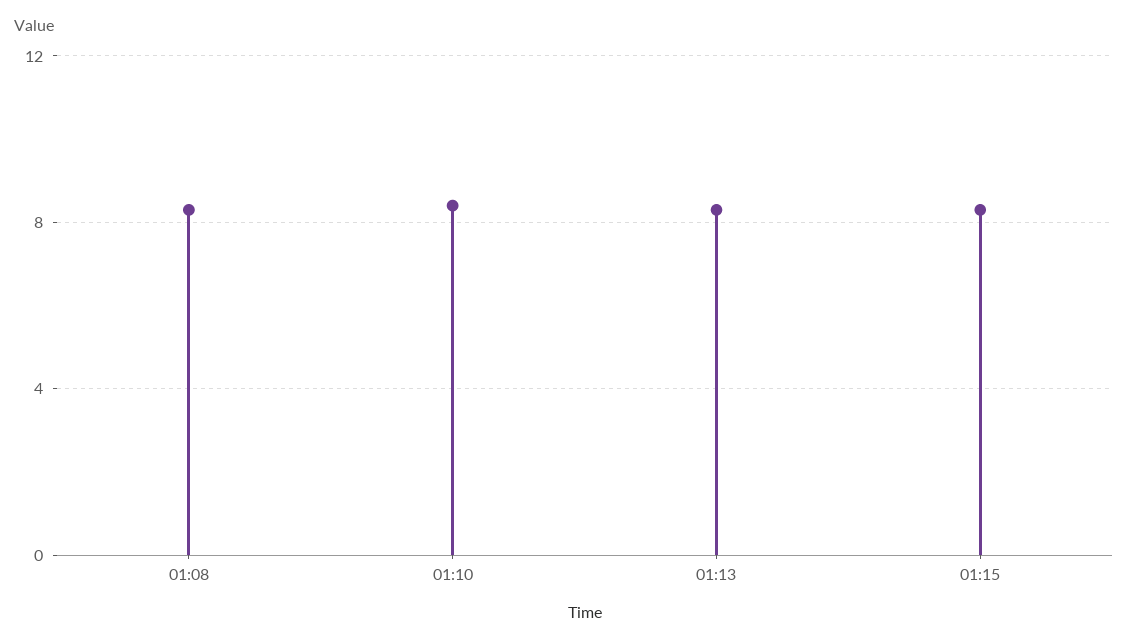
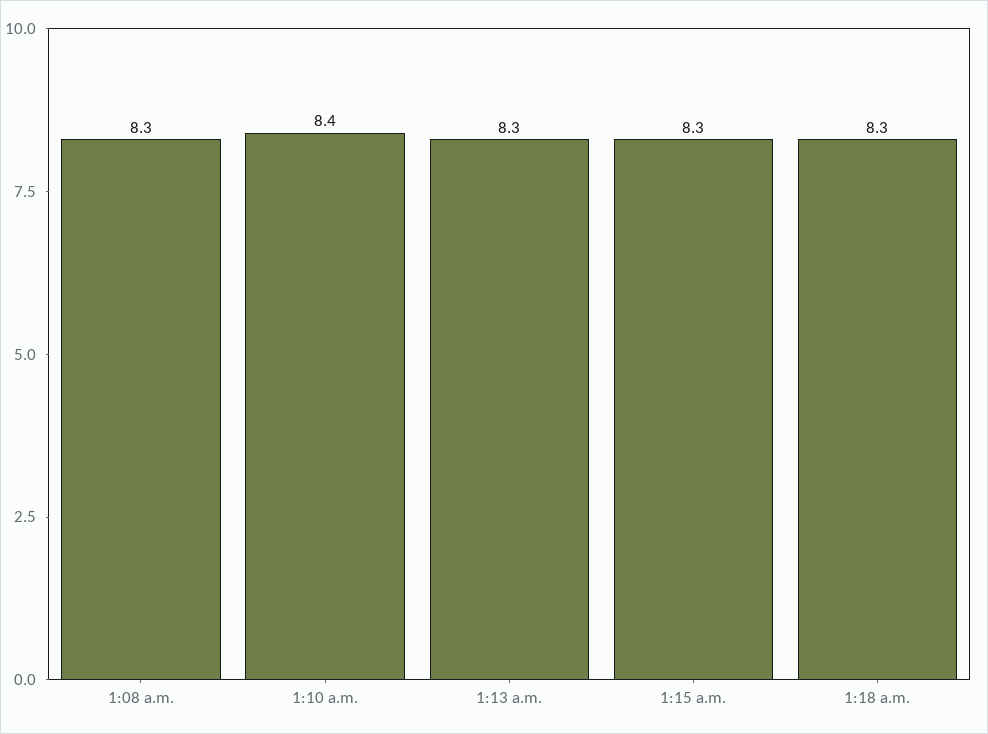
1:18 a.m.: none -> 8.3

